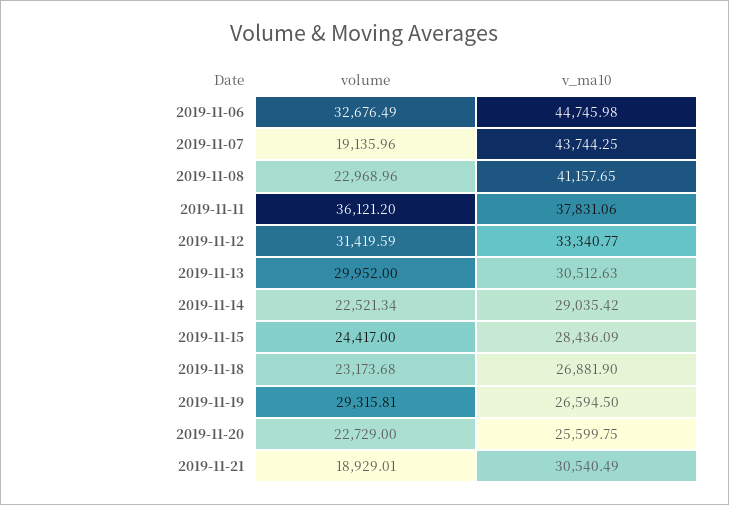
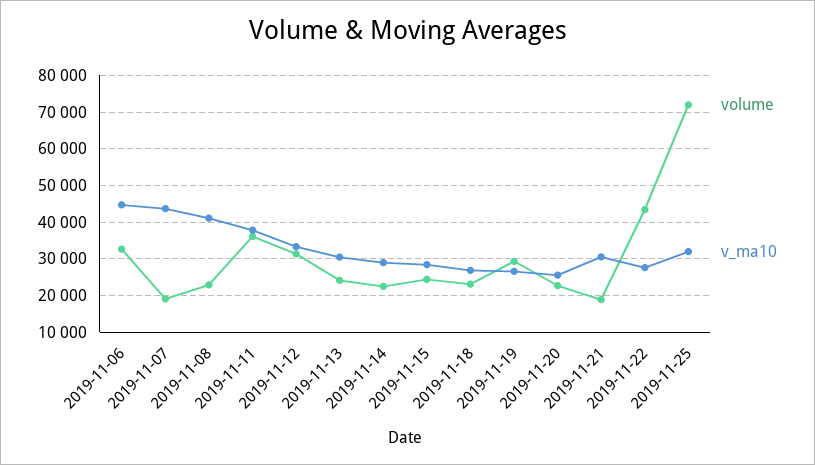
volume, 2019-11-13: 29952 -> 24000
volume, 2019-11-22: none -> 44000
v_ma10, 2019-11-22: none -> 28000
volume, 2019-11-25: none -> 72000
v_ma10, 2019-11-25: none -> 32000

